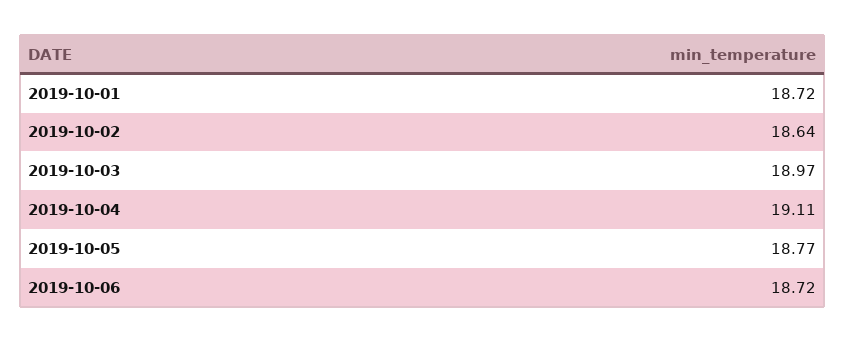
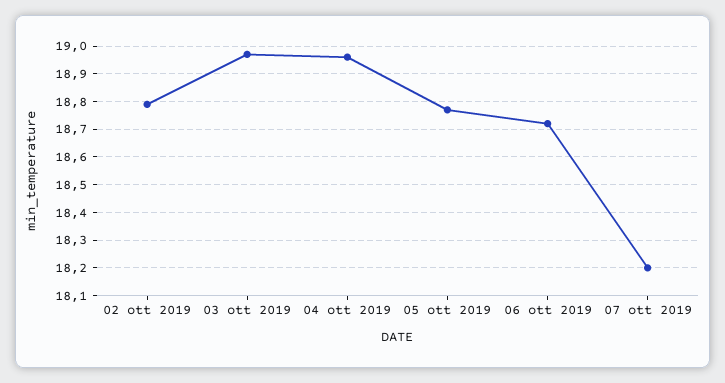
2019-10-01: 18.72 -> none
2019-10-02: 18.64 -> 18.8
2019-10-04: 19.11 -> 18.95
07 ott 2019: none -> 18.2

